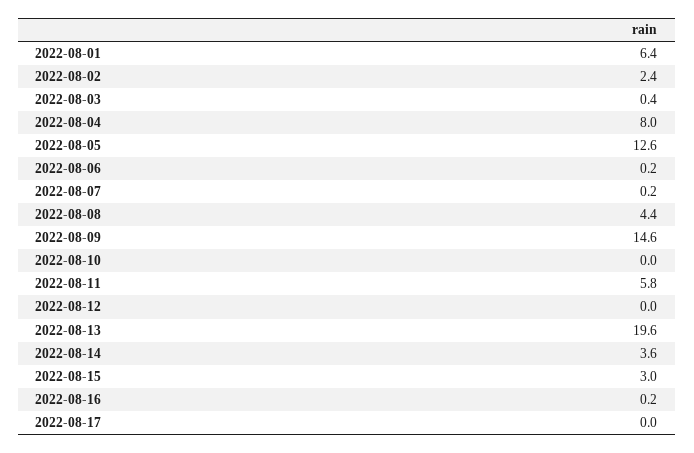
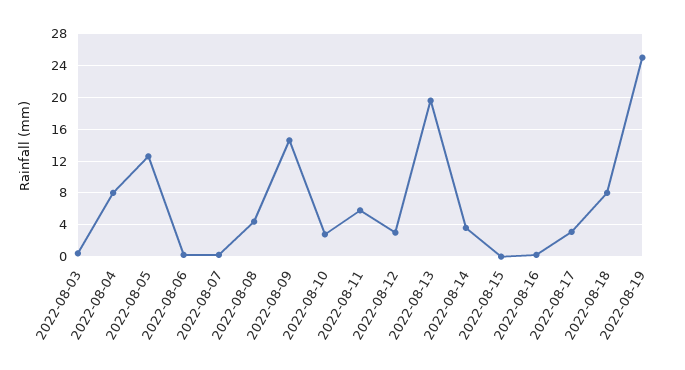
2022-08-01: 6.4 -> none
2022-08-02: 2.4 -> none
2022-08-10: 0 -> 3
2022-08-12: 0 -> 3
2022-08-15: 3 -> 0
2022-08-17: 0 -> 3
2022-08-18: none -> 8
2022-08-19: none -> 25

